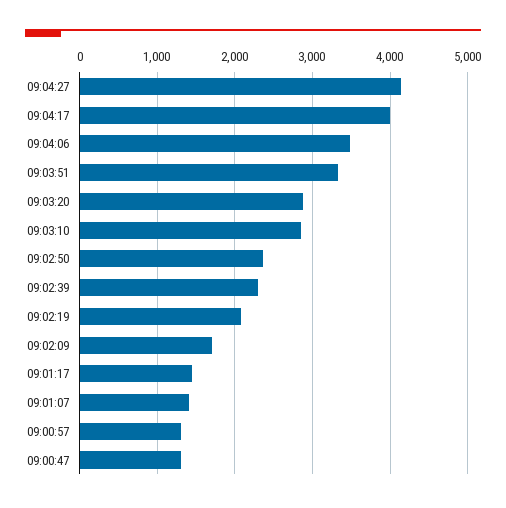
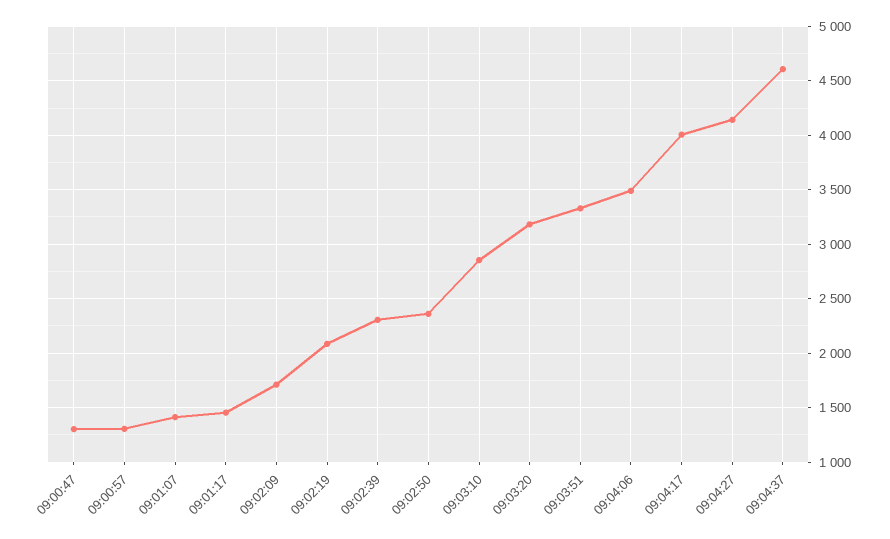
09:03:20: 2900 -> 3200
09:04:37: none -> 4600

